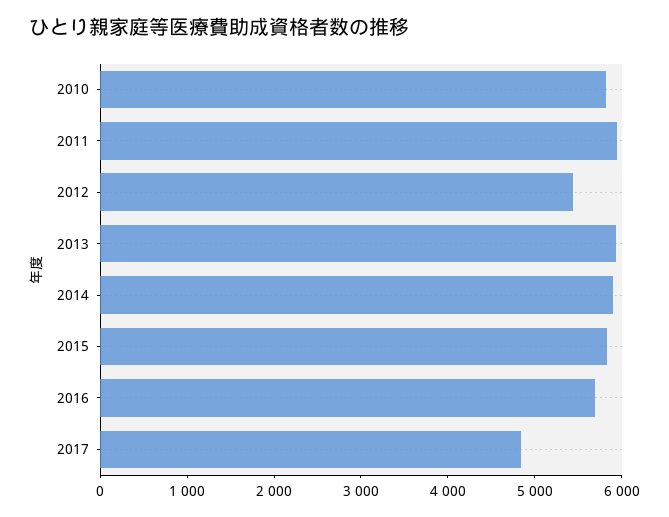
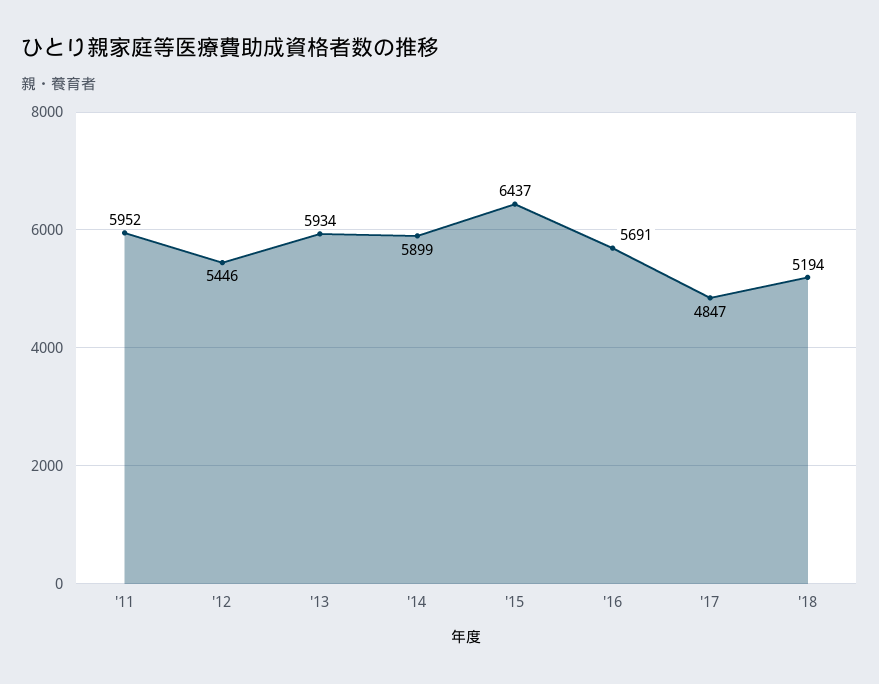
2010: 5800 -> none
2015: 5800 -> 6437
'18: none -> 5194

